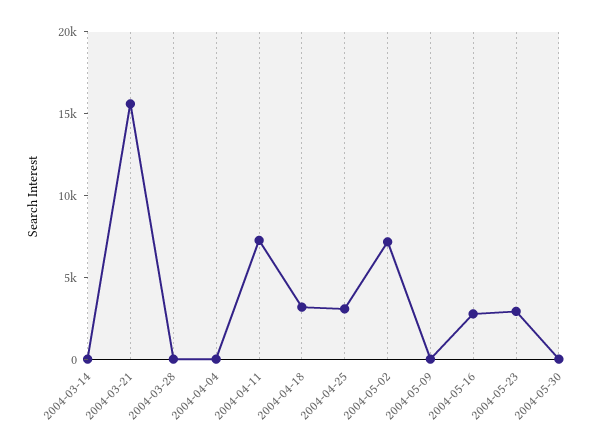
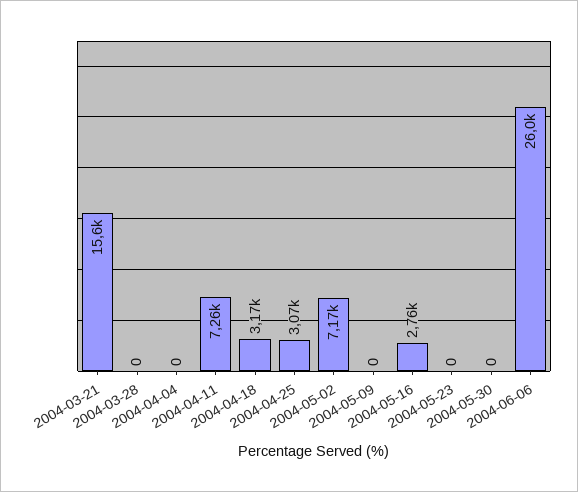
2004-03-14: 0 -> none
2004-05-23: 3000 -> 0
2004-06-06: none -> 26000

